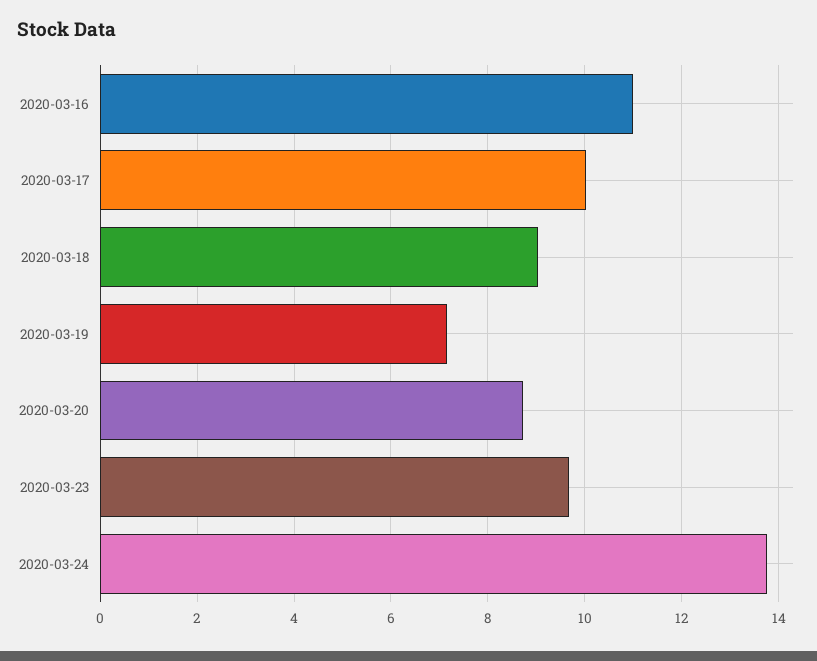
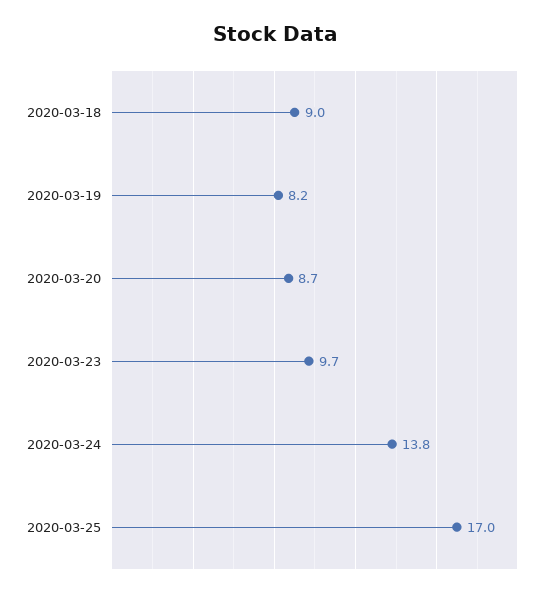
2020-03-16: 11 -> none
2020-03-17: 10 -> none
2020-03-19: 7.2 -> 8.2
2020-03-25: none -> 17

